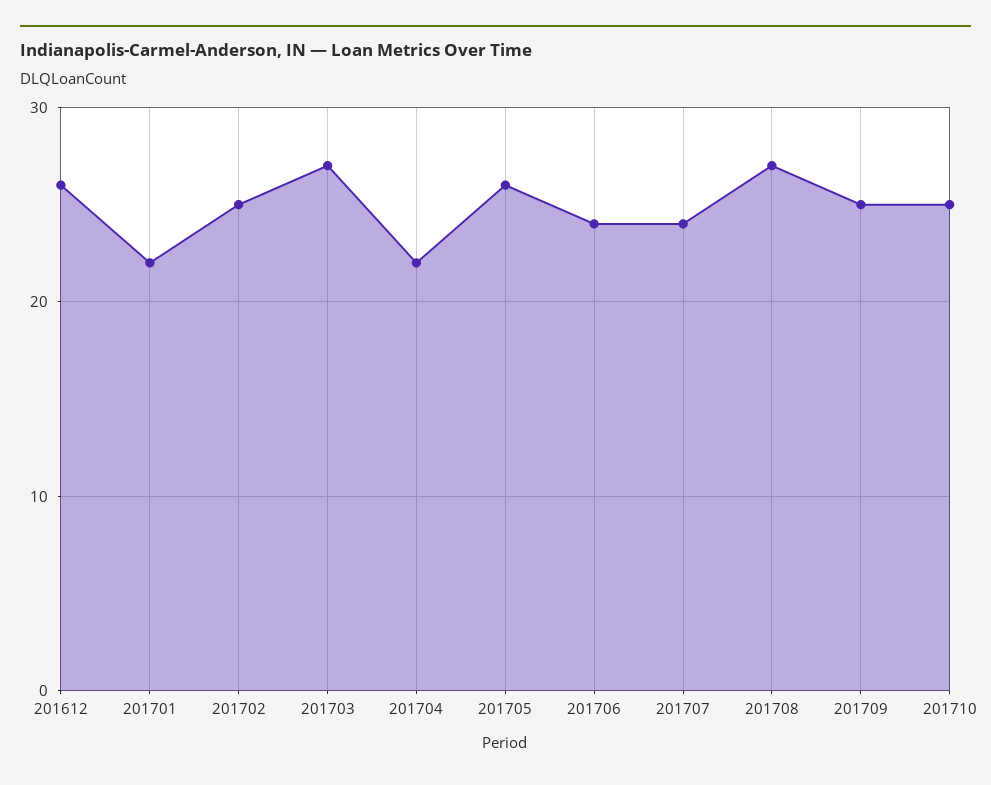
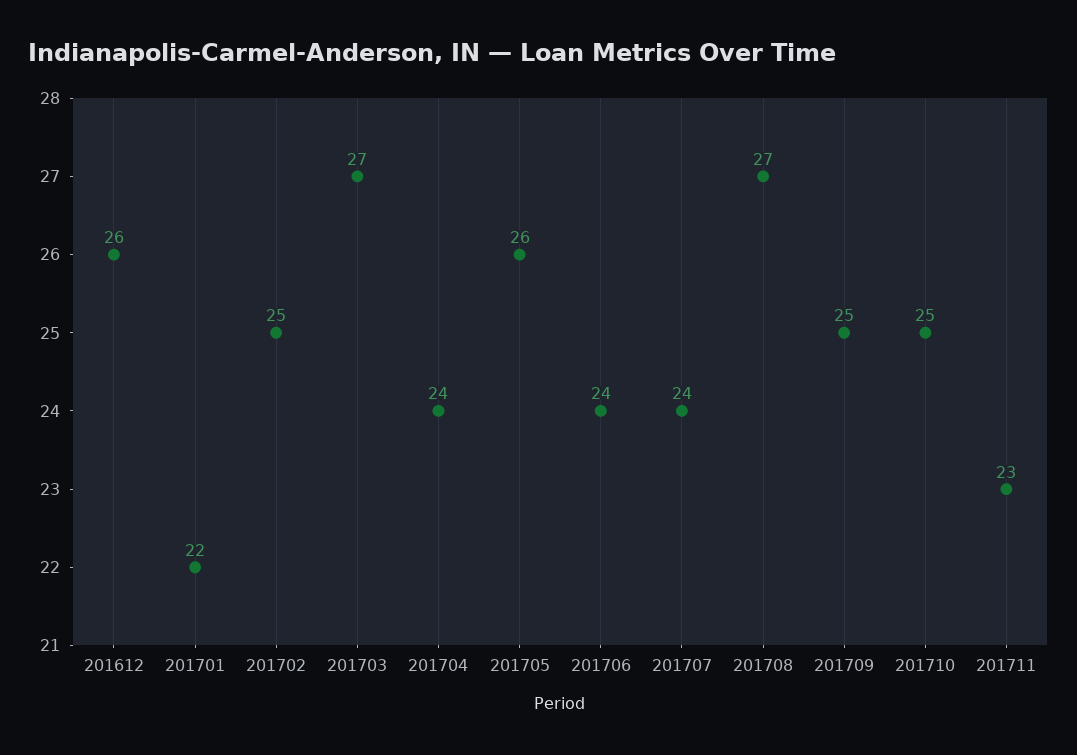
201704: 22 -> 24
201711: none -> 23

